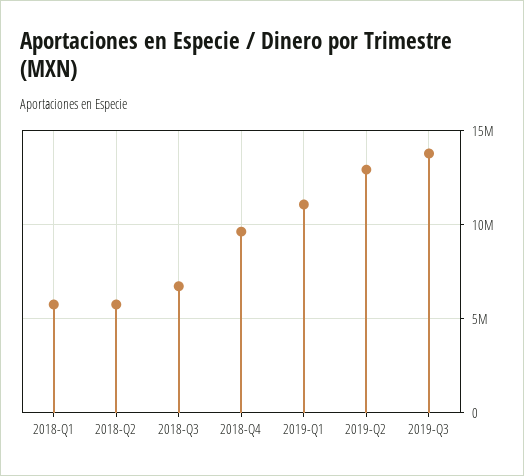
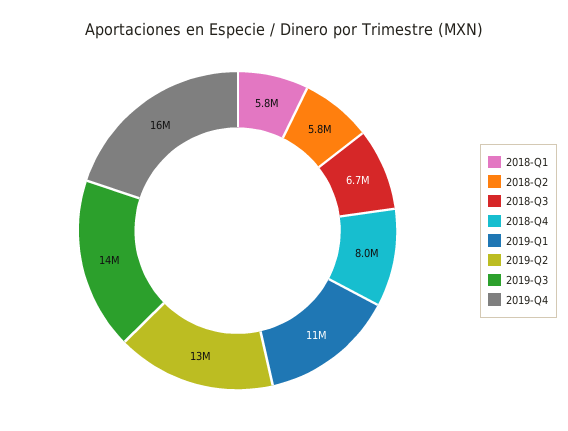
2018-Q4: 9500000 -> 8000000
2019-Q4: none -> 16000000

